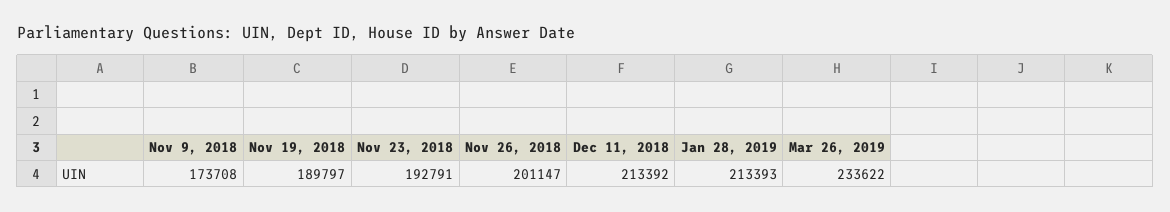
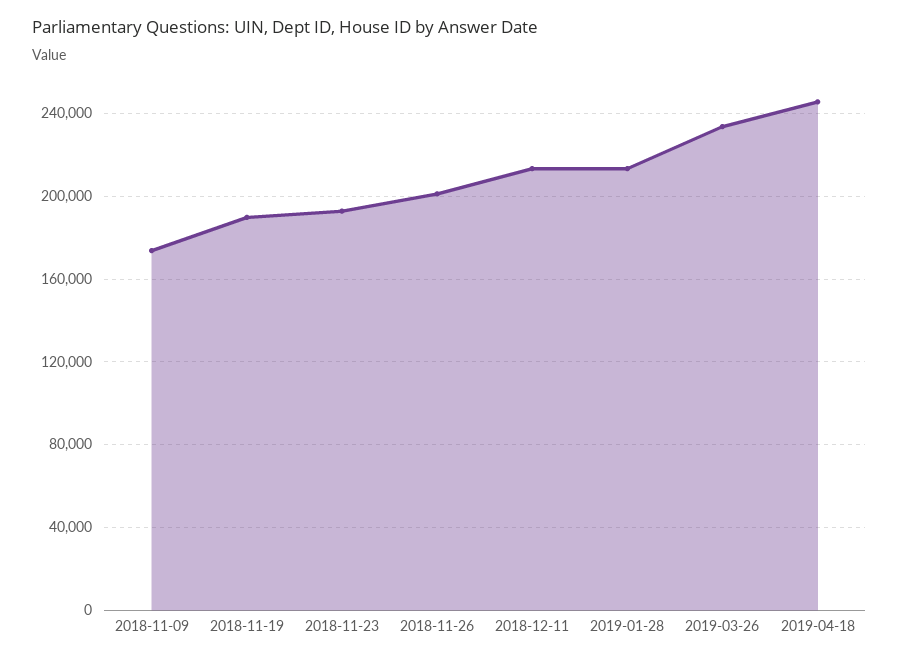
2019-04-18: none -> 245000

